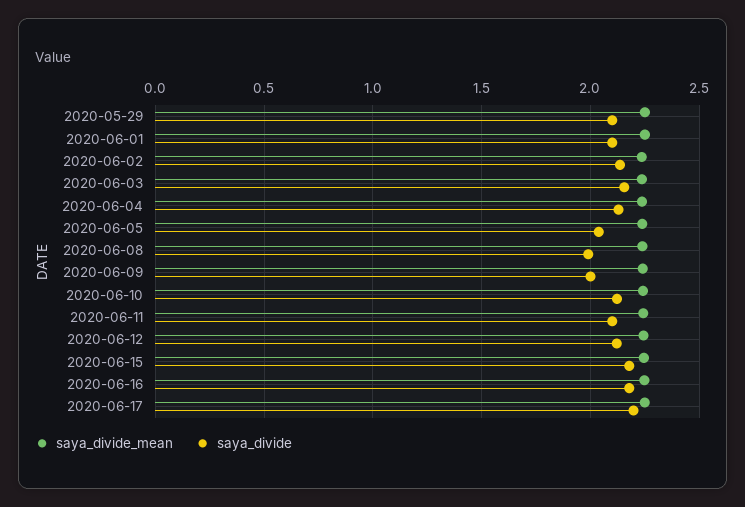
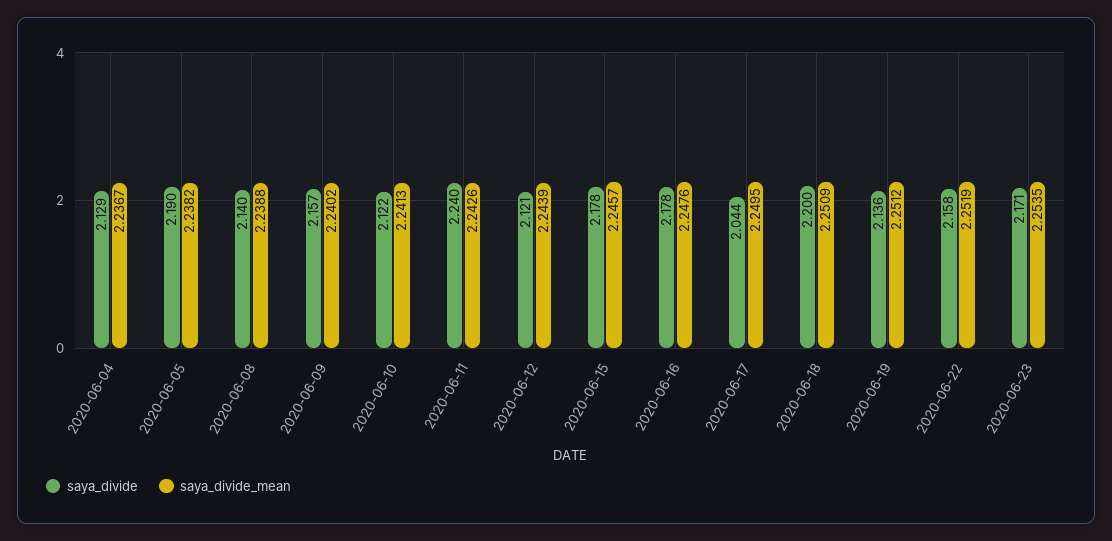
saya_divide_mean, 2020-05-29: 2.25 -> none
saya_divide, 2020-05-29: 2.1 -> none
saya_divide_mean, 2020-06-01: 2.25 -> none
saya_divide, 2020-06-01: 2.1 -> none
saya_divide_mean, 2020-06-02: 2.25 -> none
saya_divide, 2020-06-02: 2.15 -> none
saya_divide_mean, 2020-06-03: 2.25 -> none
saya_divide, 2020-06-03: 2.15 -> none
saya_divide, 2020-06-05: 2.05 -> 2.19
saya_divide, 2020-06-08: 2 -> 2.14
saya_divide, 2020-06-09: 2 -> 2.157
saya_divide, 2020-06-11: 2.1 -> 2.24
saya_divide, 2020-06-17: 2.2 -> 2.044
saya_divide, 2020-06-18: none -> 2.2
saya_divide_mean, 2020-06-18: none -> 2.2509
saya_divide, 2020-06-19: none -> 2.136
saya_divide_mean, 2020-06-19: none -> 2.2512
saya_divide, 2020-06-22: none -> 2.158
saya_divide_mean, 2020-06-22: none -> 2.2519
saya_divide, 2020-06-23: none -> 2.171
saya_divide_mean, 2020-06-23: none -> 2.2535

